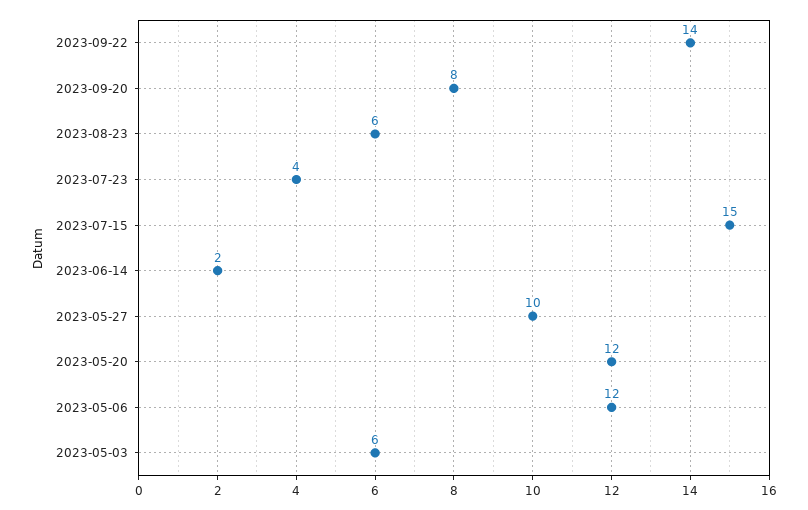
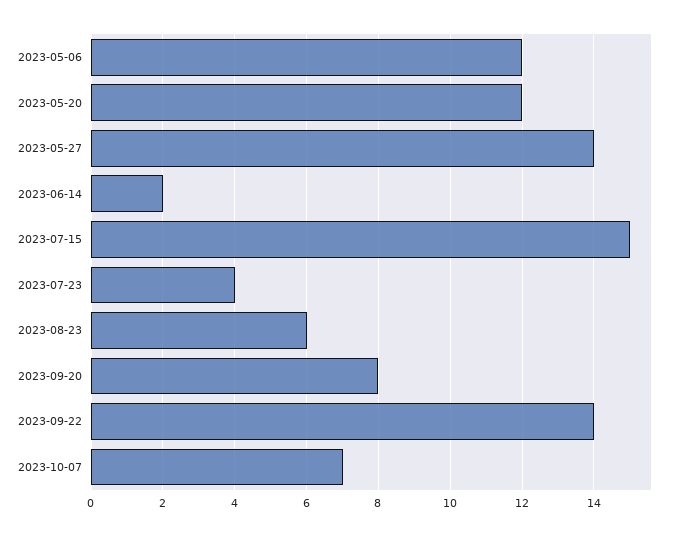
2023-05-27: 10 -> 14
2023-05-03: 6 -> none
2023-10-07: none -> 7

